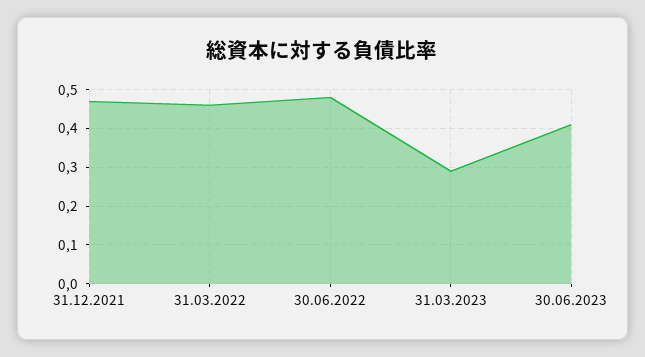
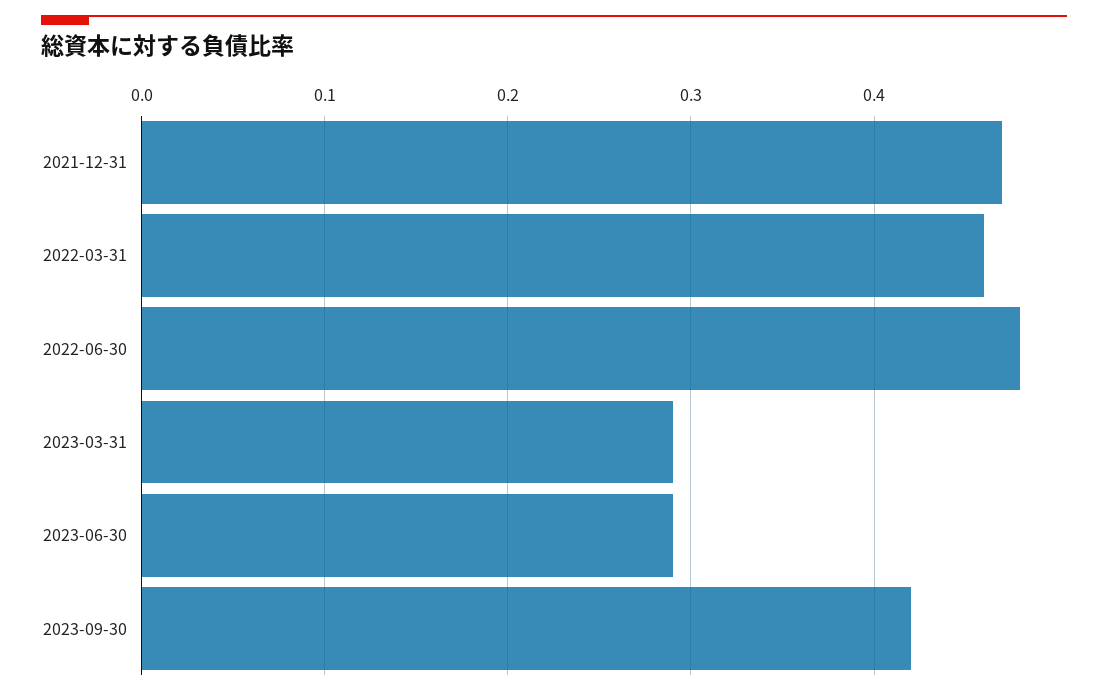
30.06.2023: 0.4 -> 0.29
2023-09-30: none -> 0.42

